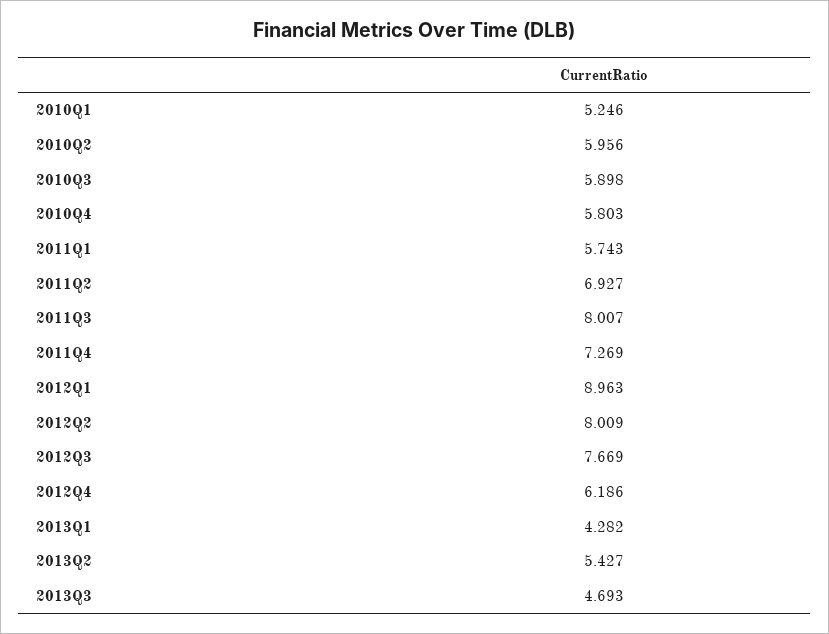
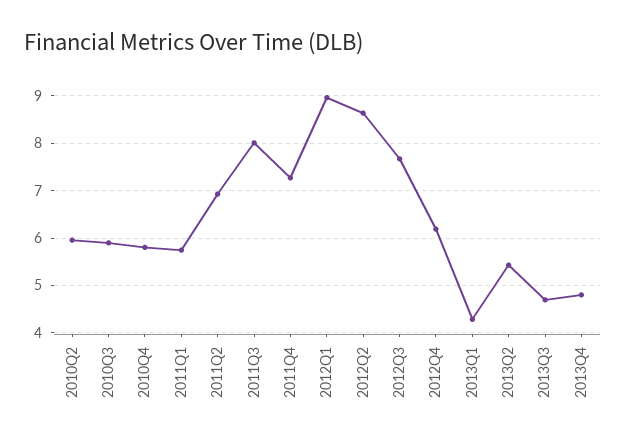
2010Q1: 5.246 -> none
2012Q2: 8.009 -> 8.6
2013Q4: none -> 4.8

